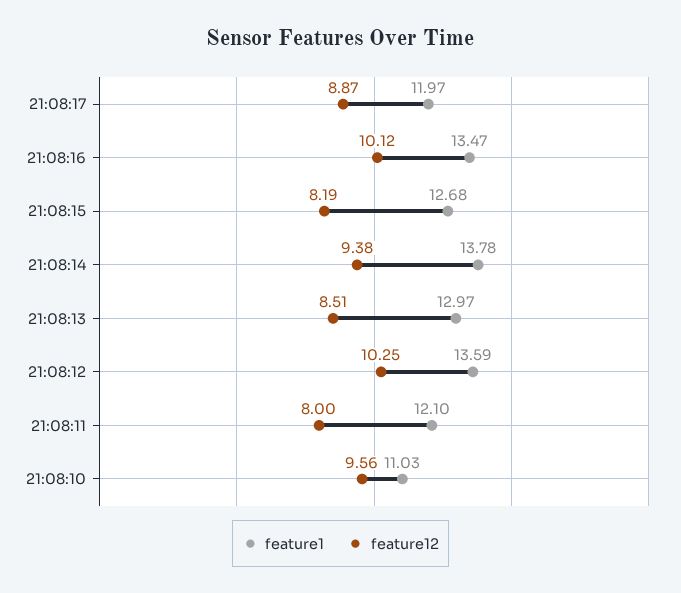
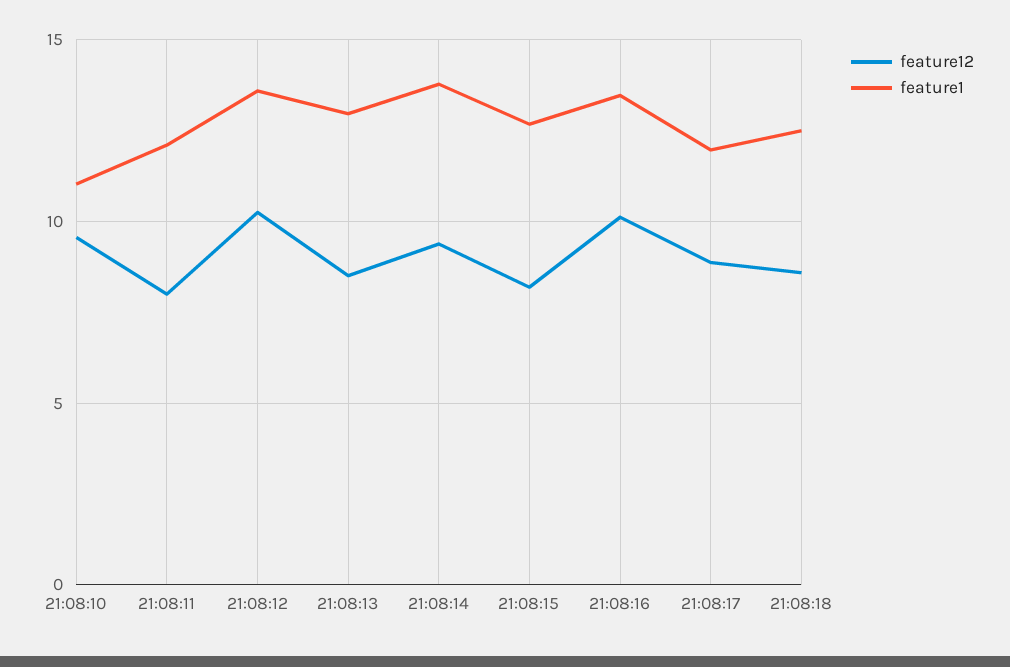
feature12, 21:08:18: none -> 8.5
feature1, 21:08:18: none -> 12.5

